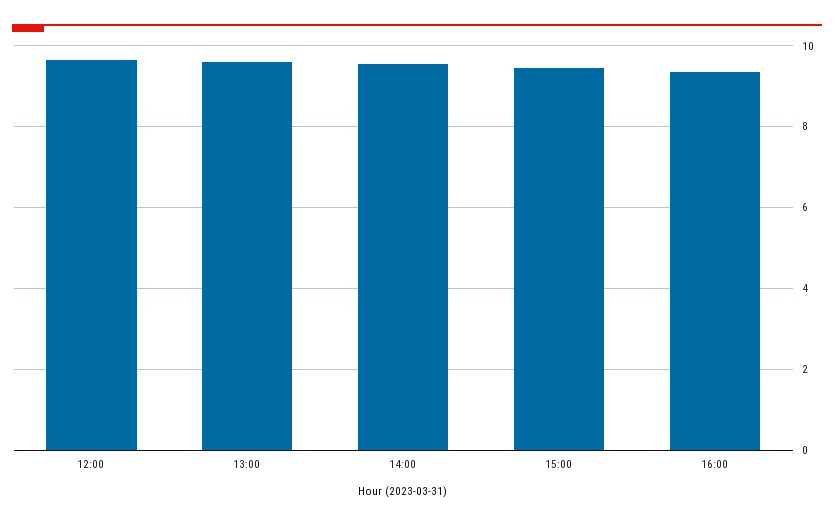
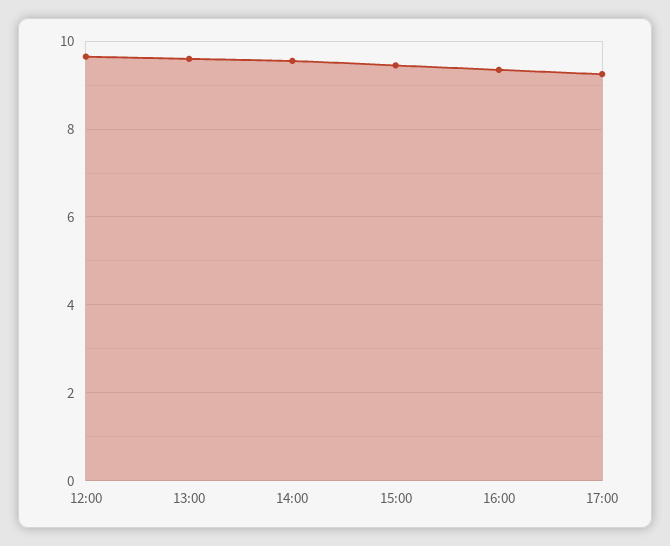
17:00: none -> 9.2

